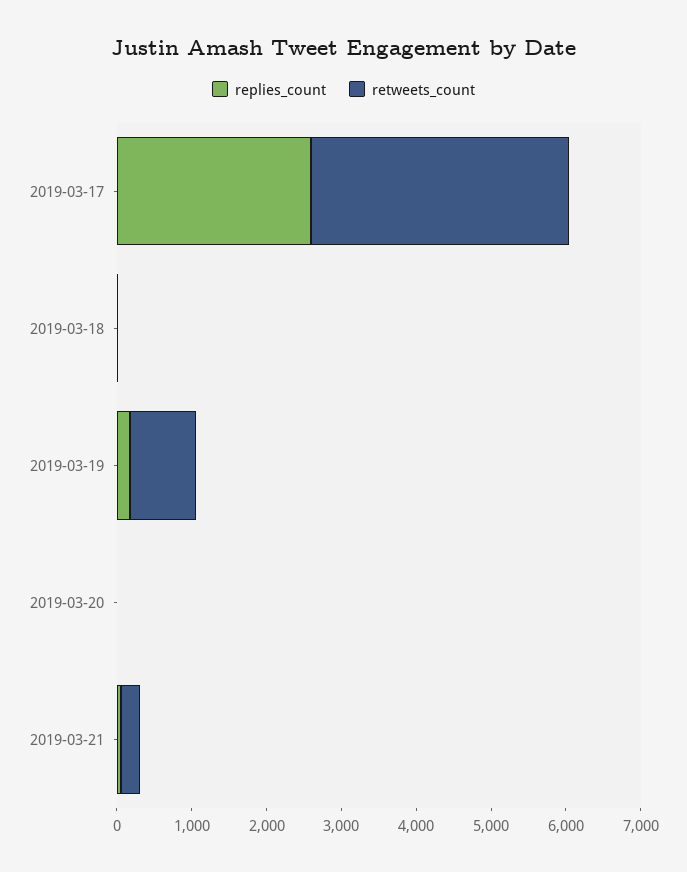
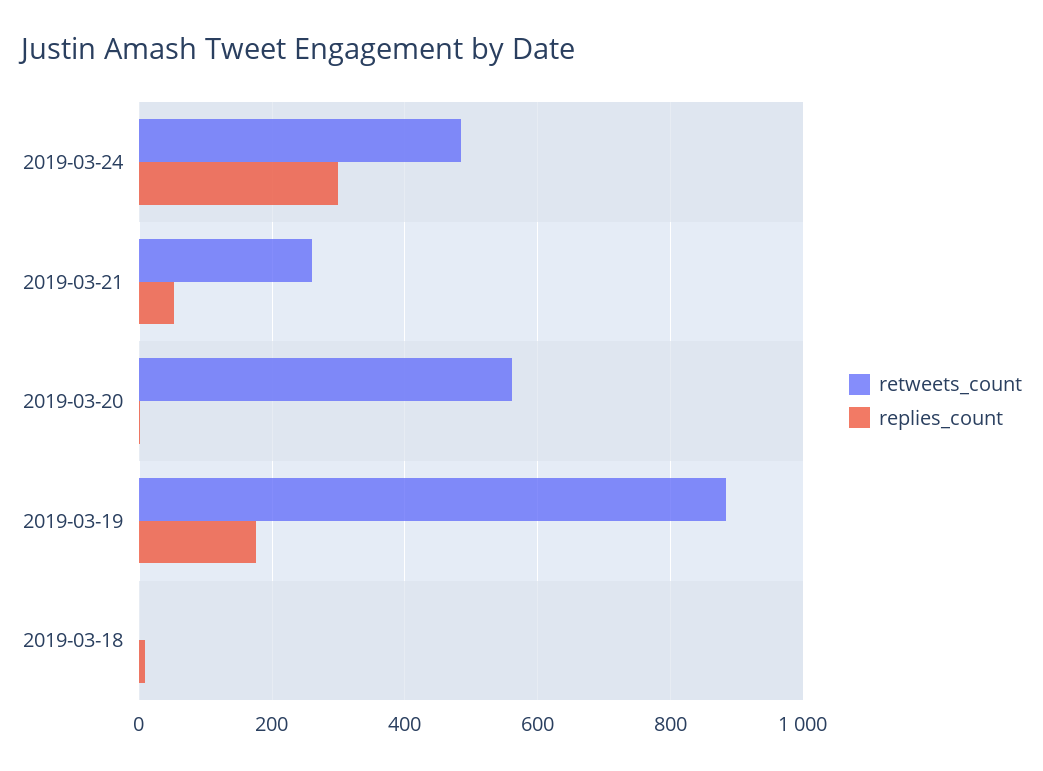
replies_count, 2019-03-17: 2600 -> none
retweets_count, 2019-03-17: 3400 -> none
retweets_count, 2019-03-20: 0 -> 560
retweets_count, 2019-03-24: none -> 480
replies_count, 2019-03-24: none -> 300

